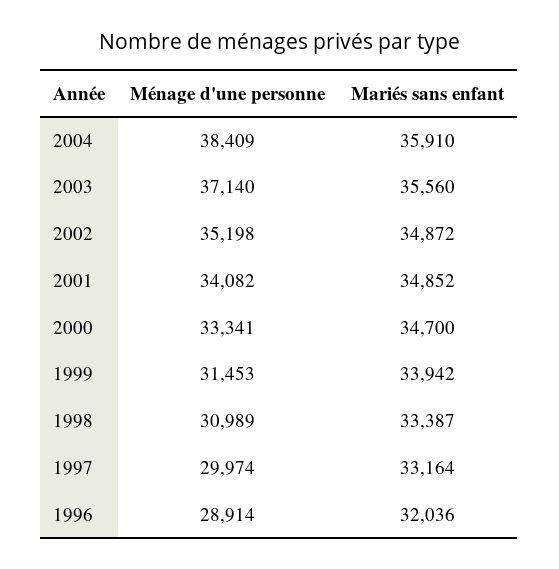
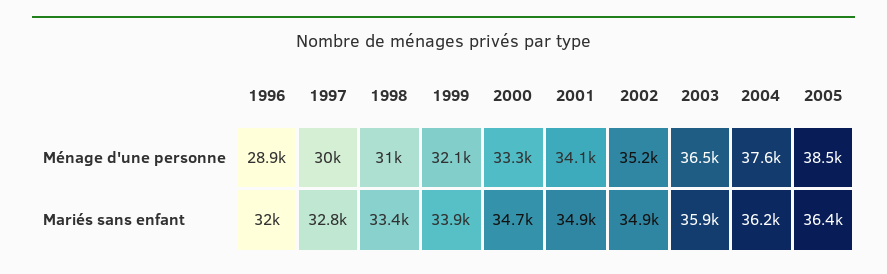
Ménage d'une personne, 2004: 38409 -> 37600
Mariés sans enfant, 2004: 35910 -> 36200
Ménage d'une personne, 2003: 37140 -> 36500
Mariés sans enfant, 2003: 35560 -> 35900
Ménage d'une personne, 1999: 31453 -> 32100
Mariés sans enfant, 1997: 33164 -> 32800
Ménage d'une personne, 2005: none -> 38500
Mariés sans enfant, 2005: none -> 36400

